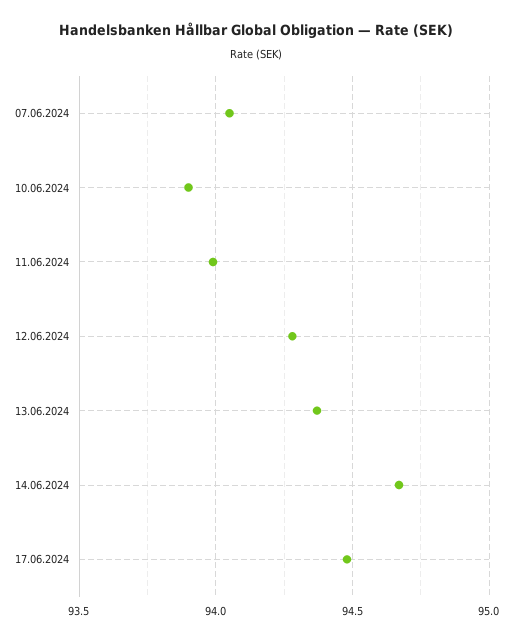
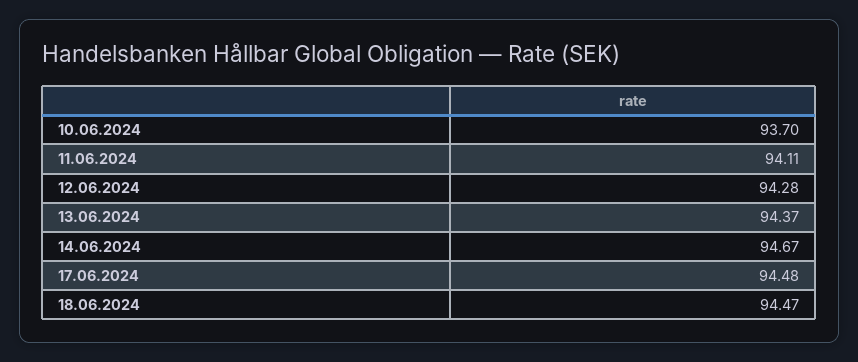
07.06.2024: 94.05 -> none
10.06.2024: 93.9 -> 93.7
11.06.2024: 94 -> 94.11
18.06.2024: none -> 94.47

